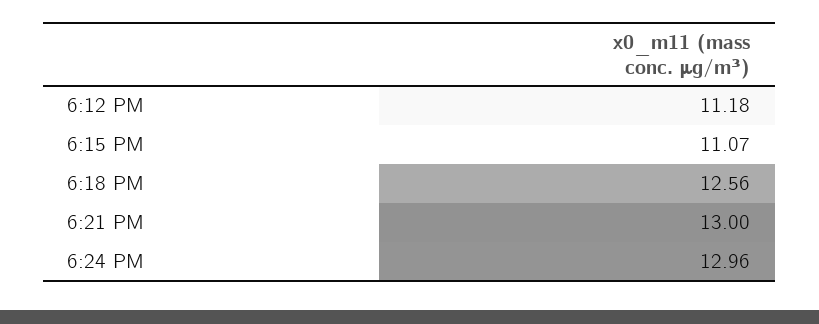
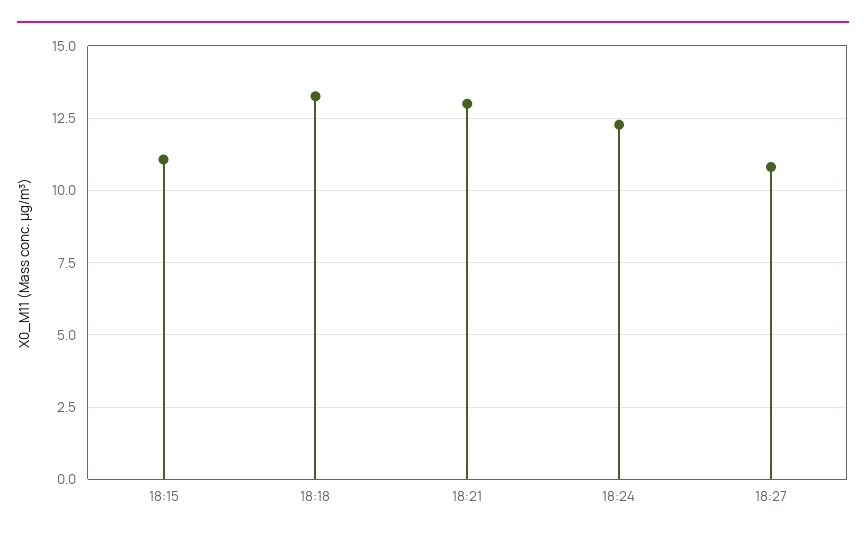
6:12 PM: 11.18 -> none
6:18 PM: 12.56 -> 13.25
6:24 PM: 12.96 -> 12.25
18:27: none -> 10.75

